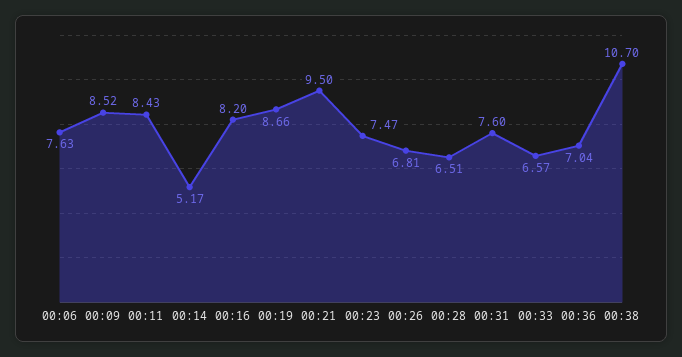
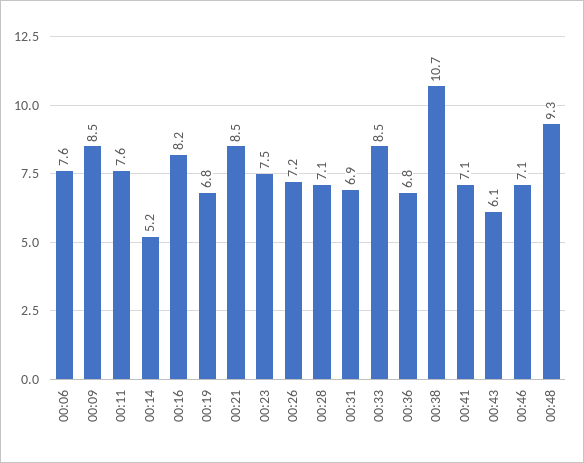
00:11: 8.43 -> 7.6
00:19: 8.66 -> 6.8
00:21: 9.5 -> 8.5
00:26: 6.81 -> 7.2
00:28: 6.51 -> 7.1
00:31: 7.6 -> 6.9
00:33: 6.57 -> 8.5
00:36: 7.04 -> 6.8
00:41: none -> 7.1
00:43: none -> 6.1
00:46: none -> 7.1
00:48: none -> 9.3

